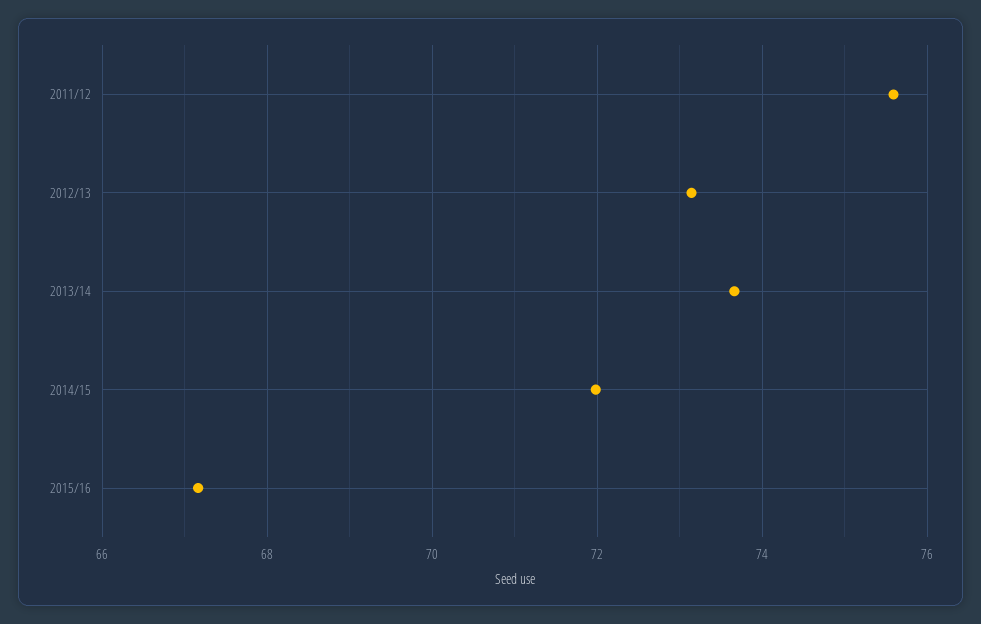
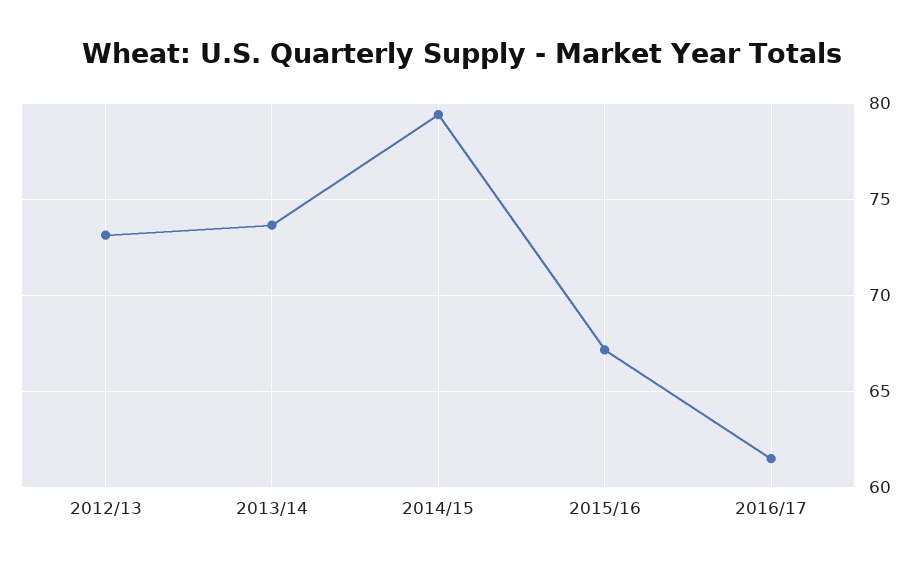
2011/12: 75.6 -> none
2014/15: 72 -> 79.5
2016/17: none -> 61.5

